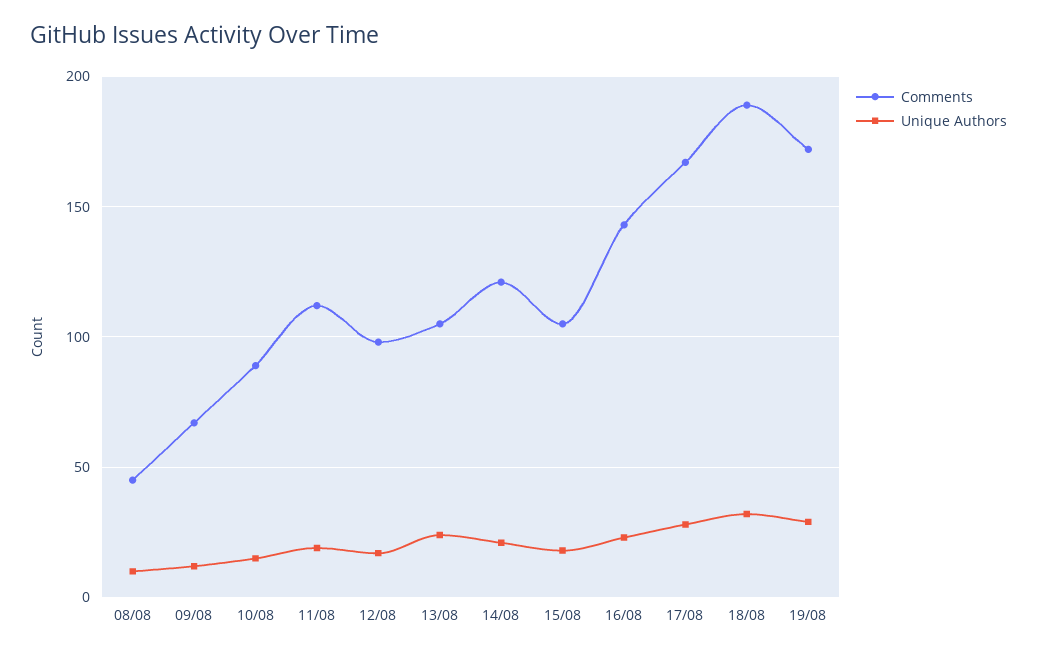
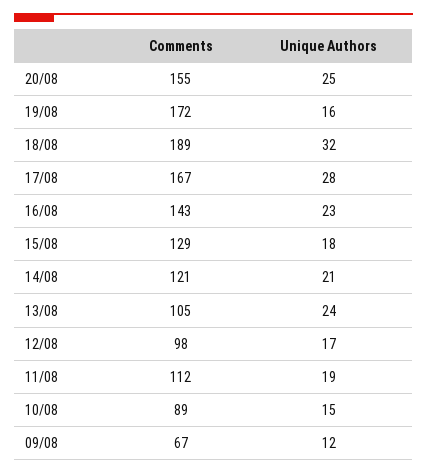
Comments, 08/08: 45 -> none
Unique Authors, 08/08: 10 -> none
Comments, 15/08: 105 -> 129
Unique Authors, 19/08: 30 -> 16
Comments, 20/08: none -> 155
Unique Authors, 20/08: none -> 25

